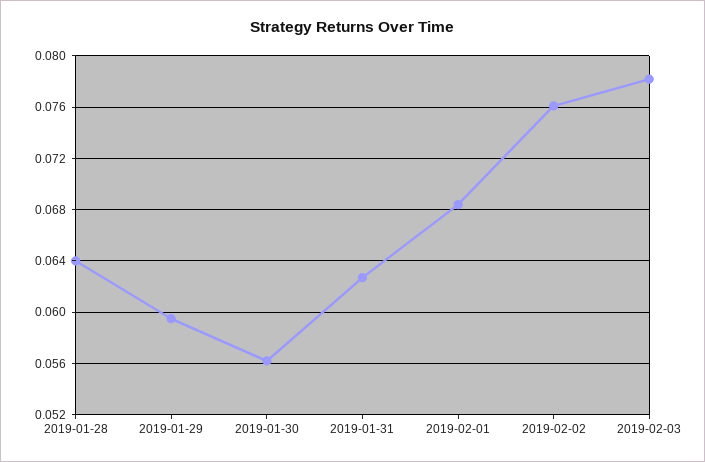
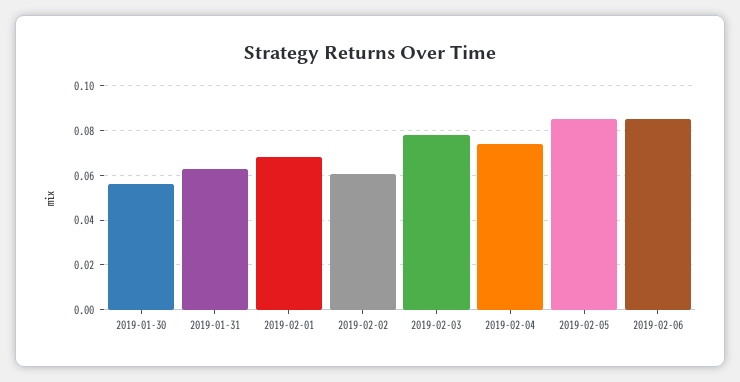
2019-01-28: 0.064 -> none
2019-01-29: 0.0595 -> none
2019-02-02: 0.076 -> 0.06
2019-02-04: none -> 0.075
2019-02-05: none -> 0.085
2019-02-06: none -> 0.085

